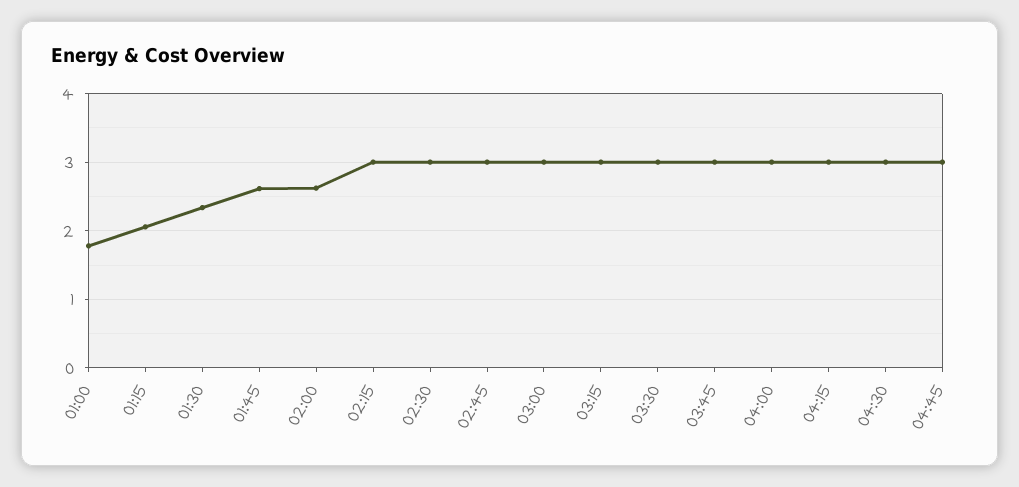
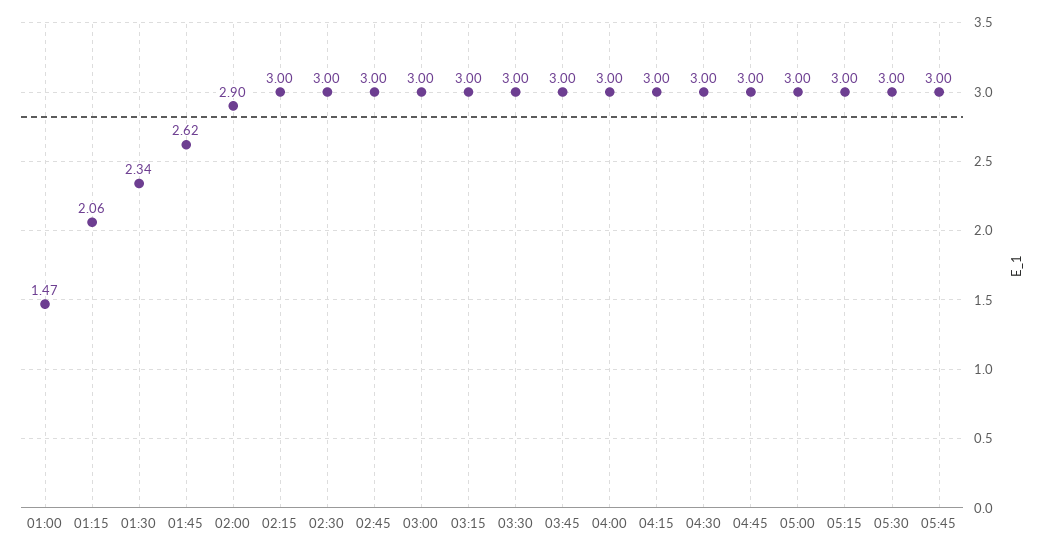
01:00: 1.8 -> 1.47
02:00: 2.6 -> 2.9
05:00: none -> 3
05:15: none -> 3
05:30: none -> 3
05:45: none -> 3

